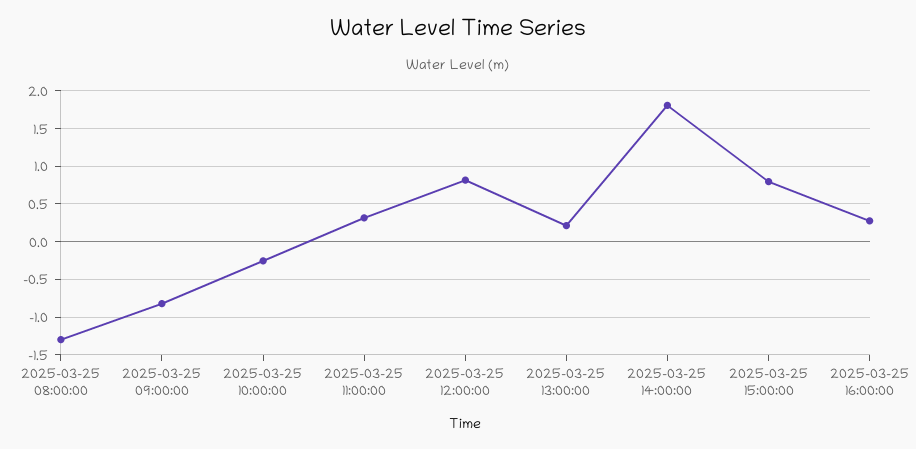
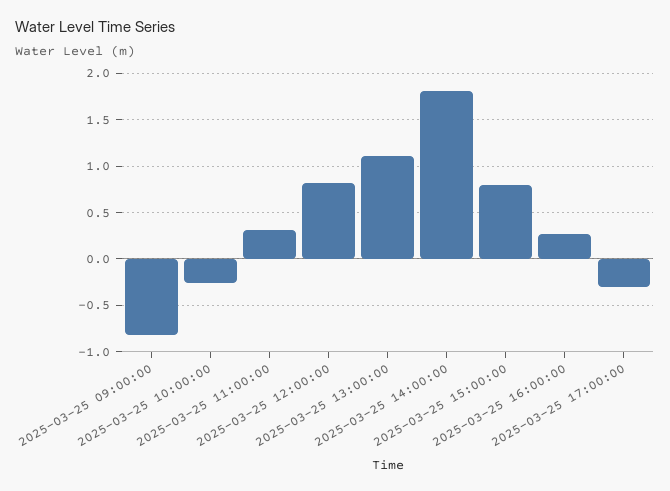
2025-03-25 08:00:00: -1.3 -> none
2025-03-25 13:00:00: 0.2 -> 1.1
2025-03-25 17:00:00: none -> -0.3

